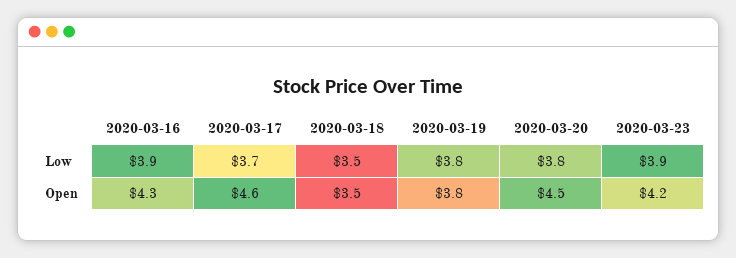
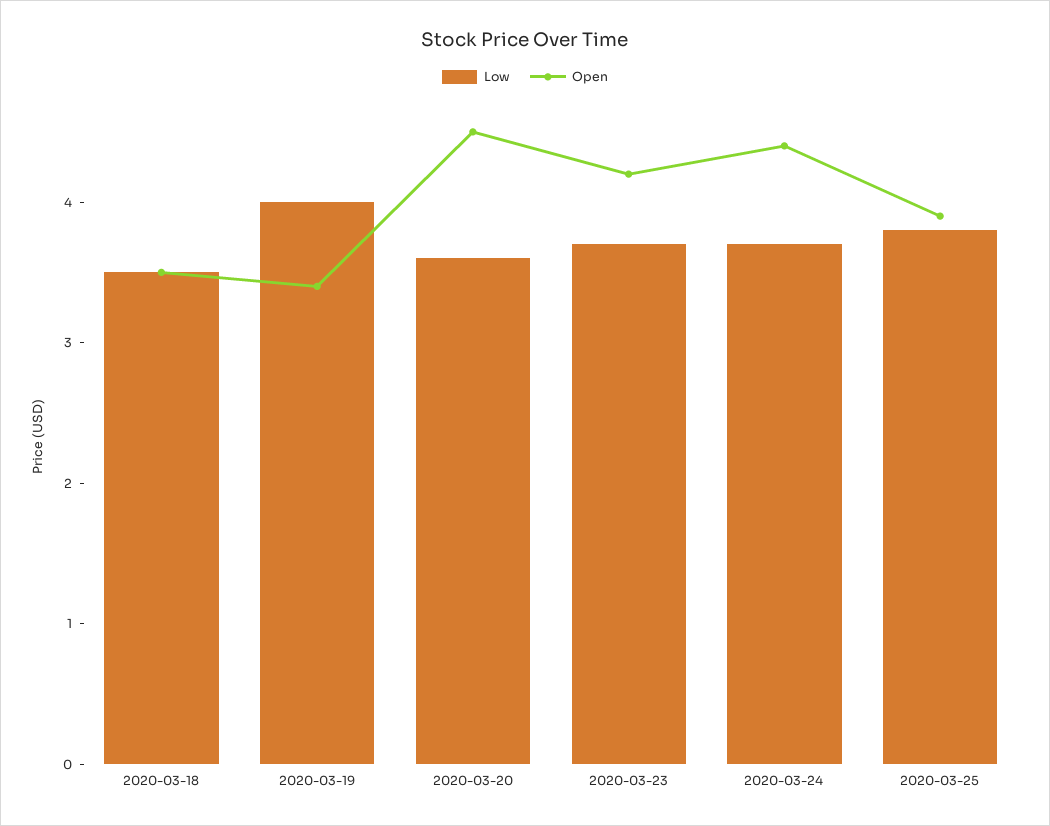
Low, 2020-03-16: 3.9 -> none
Low, 2020-03-17: 3.7 -> none
Low, 2020-03-19: 3.8 -> 4
Low, 2020-03-20: 3.8 -> 3.6
Low, 2020-03-23: 3.9 -> 3.7
Open, 2020-03-16: 4.3 -> none
Open, 2020-03-17: 4.6 -> none
Open, 2020-03-19: 3.8 -> 3.4
Low, 2020-03-24: none -> 3.7
Open, 2020-03-24: none -> 4.4
Low, 2020-03-25: none -> 3.8
Open, 2020-03-25: none -> 3.9

